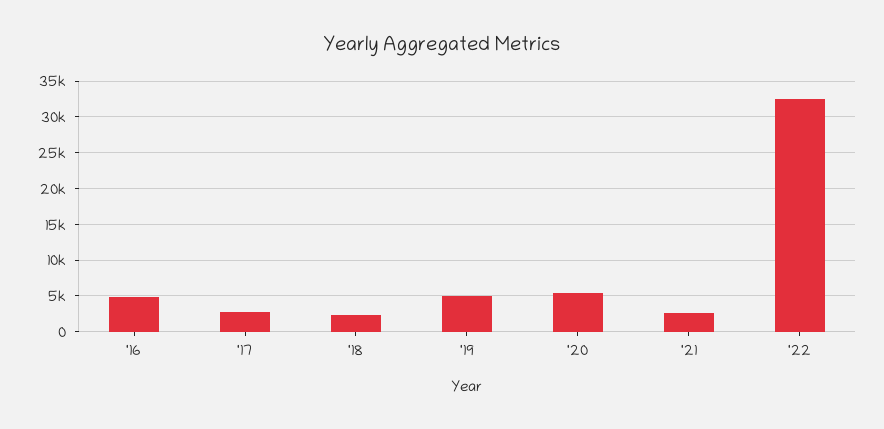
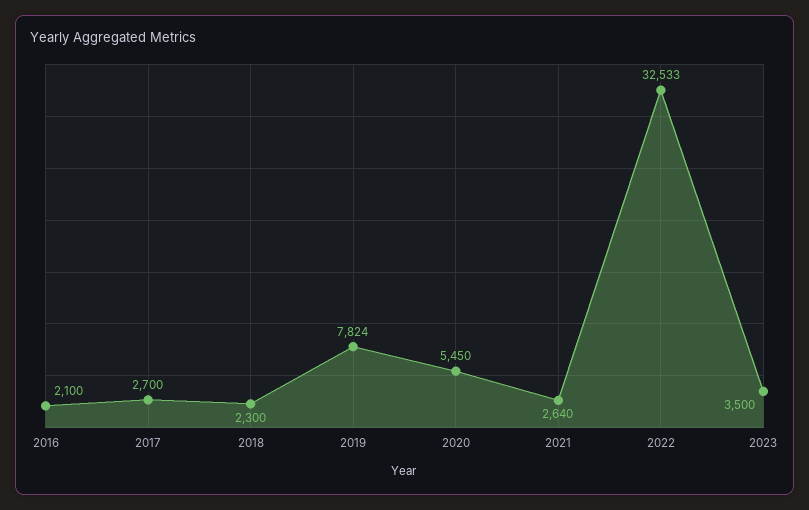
'16: 5000 -> 2100
'19: 5000 -> 7824
2023: none -> 3500

